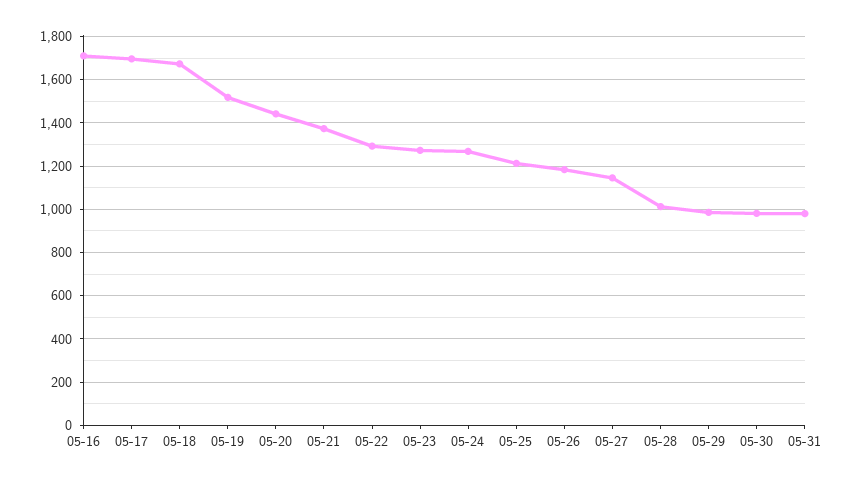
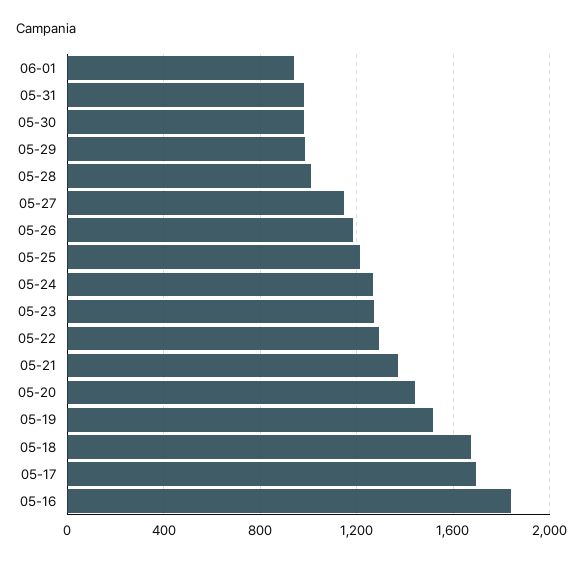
05-16: 1700 -> 1850
06-01: none -> 950

